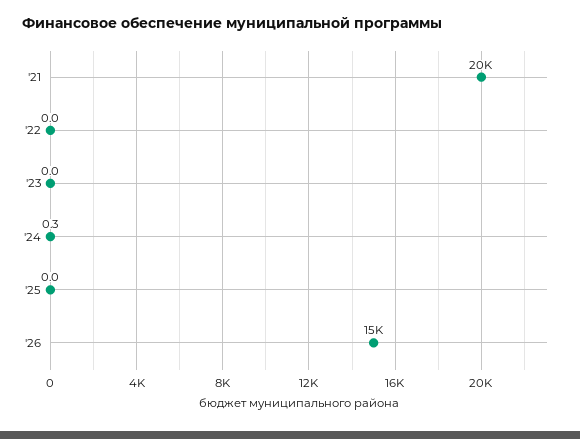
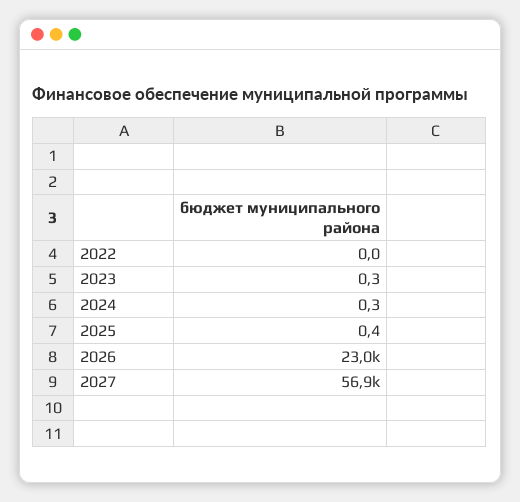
'21: 20000 -> none
'23: 0 -> 0.3
'25: 0 -> 0.4
'26: 15000 -> 23000
2027: none -> 56900

